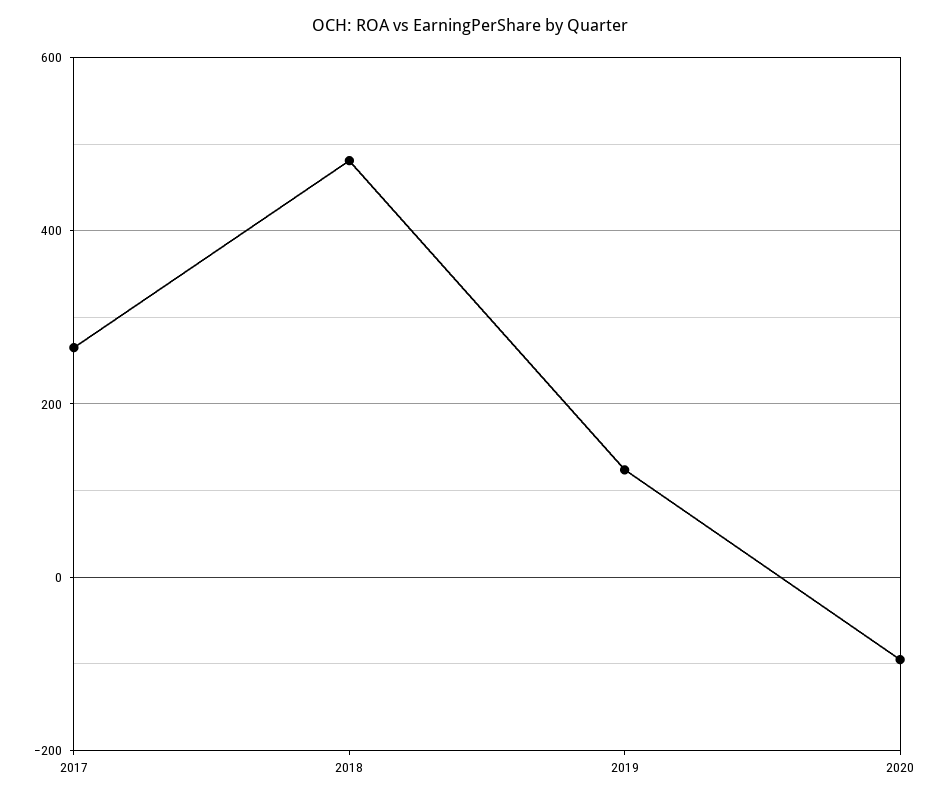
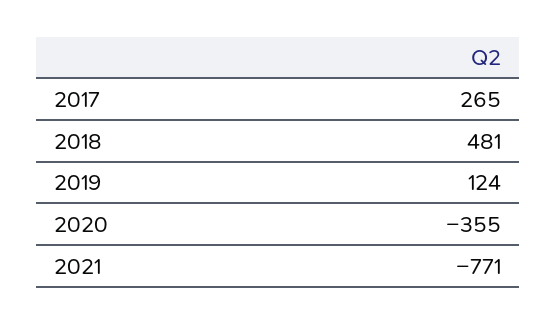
2020: -100 -> -355
2021: none -> -771

